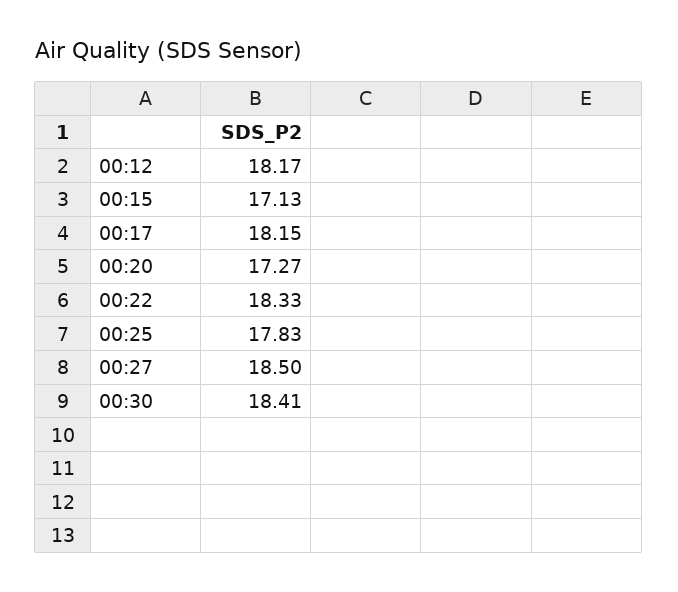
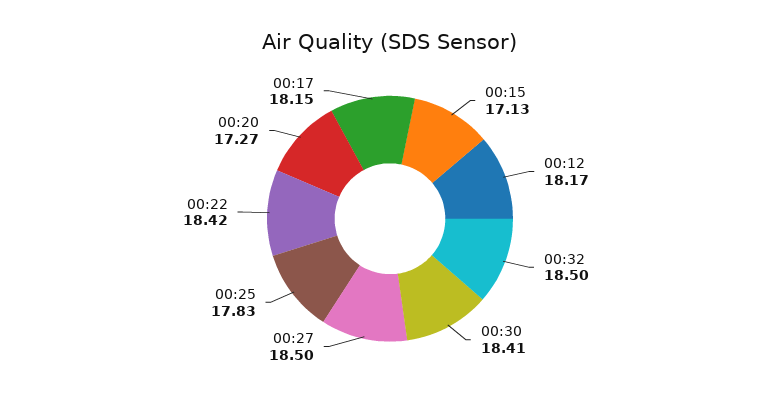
00:22: 18.33 -> 18.42
00:32: none -> 18.5

